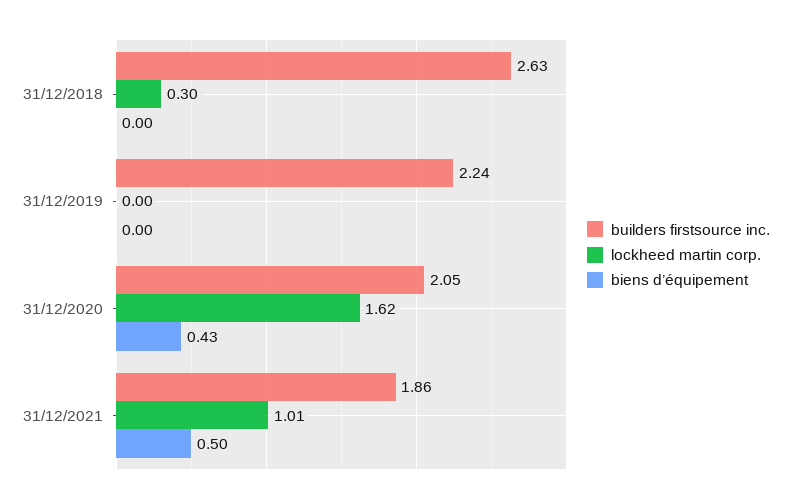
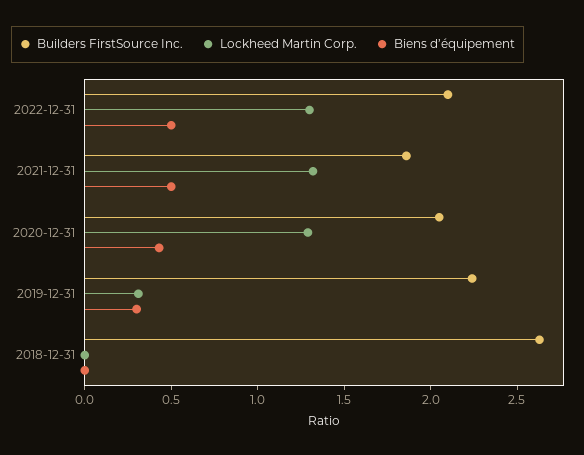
lockheed martin corp., 31/12/2018: 0.3 -> 0
lockheed martin corp., 31/12/2019: 0 -> 0.3
biens d’équipement, 31/12/2019: 0 -> 0.3
lockheed martin corp., 31/12/2020: 1.62 -> 1.3
lockheed martin corp., 31/12/2021: 1.01 -> 1.3
builders firstsource inc., 2022-12-31: none -> 2.1
lockheed martin corp., 2022-12-31: none -> 1.3
biens d’équipement, 2022-12-31: none -> 0.5

